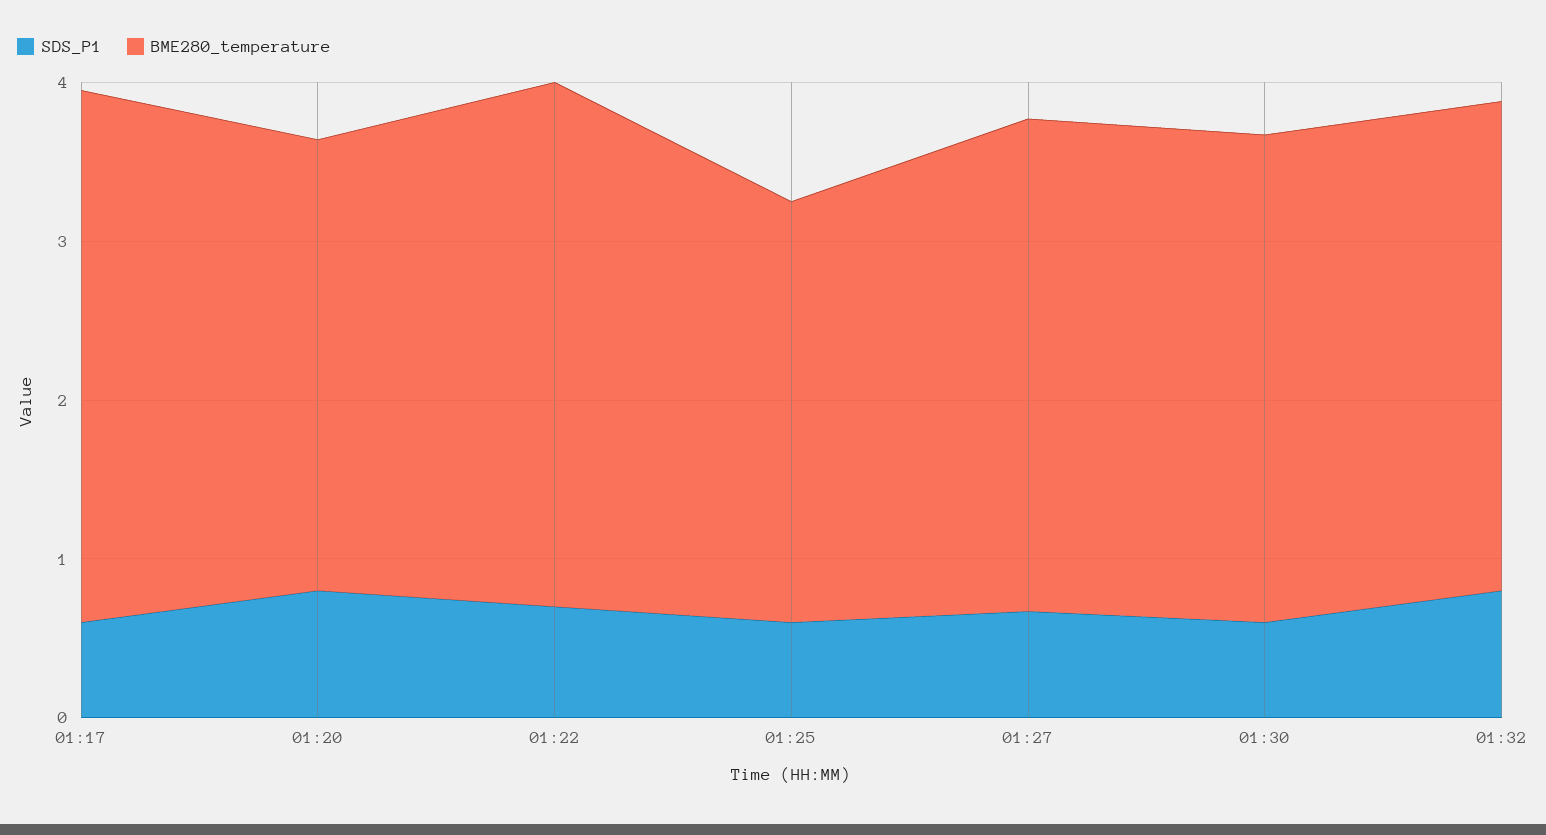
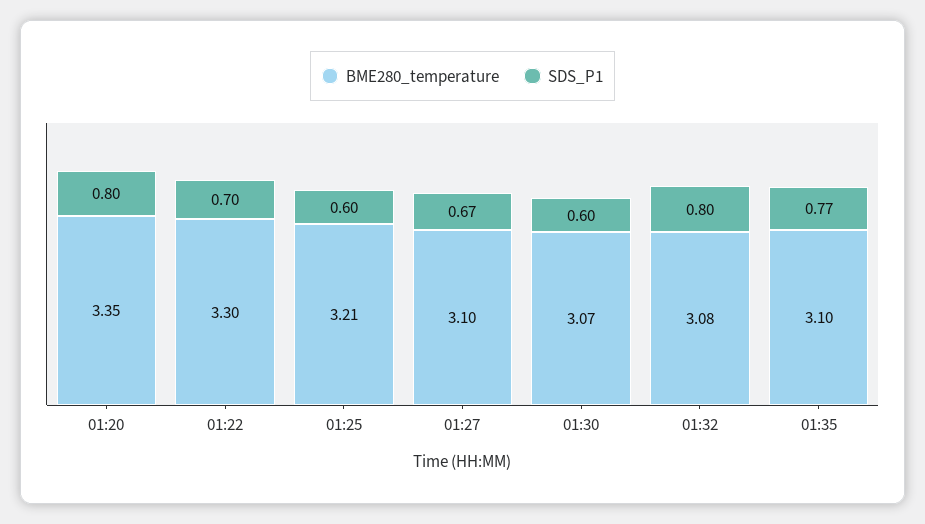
SDS_P1, 01:17: 0.6 -> none
BME280_temperature, 01:17: 3.4 -> none
BME280_temperature, 01:20: 2.8 -> 3.35
BME280_temperature, 01:25: 2.6 -> 3.21
BME280_temperature, 01:35: none -> 3.1
SDS_P1, 01:35: none -> 0.77

